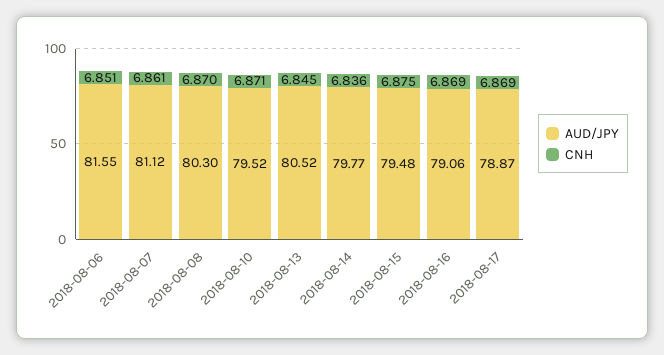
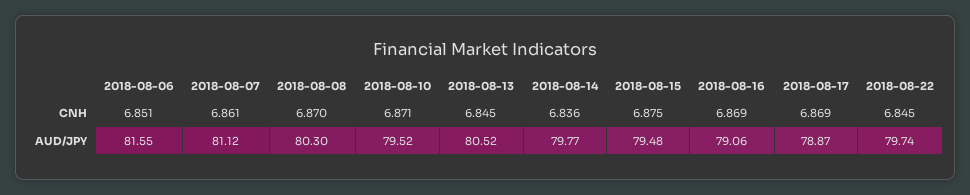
CNH, 2018-08-22: none -> 6.845
AUD/JPY, 2018-08-22: none -> 79.74

